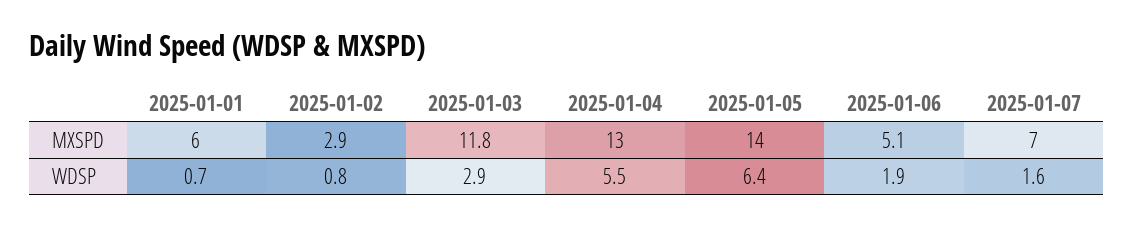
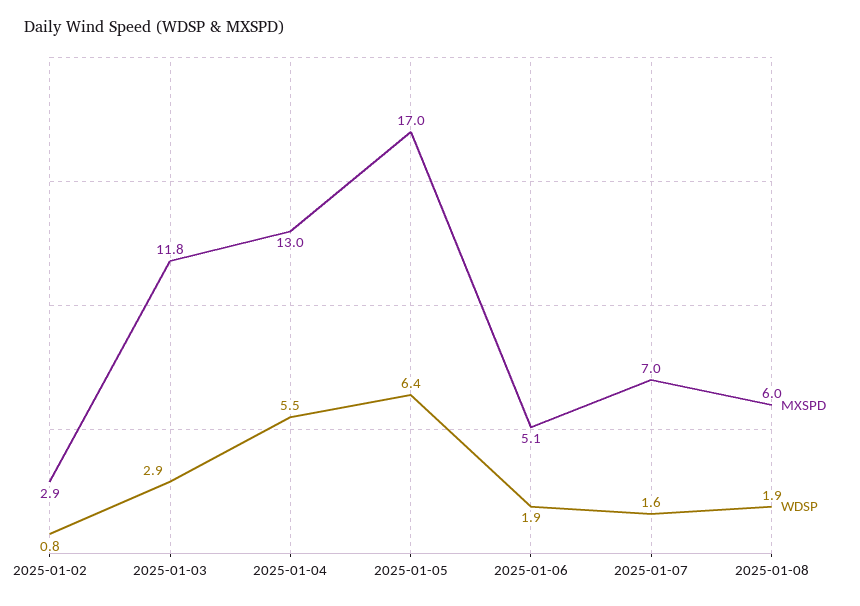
MXSPD, 2025-01-01: 6 -> none
MXSPD, 2025-01-05: 14 -> 17
WDSP, 2025-01-01: 0.7 -> none
MXSPD, 2025-01-08: none -> 6
WDSP, 2025-01-08: none -> 1.9

